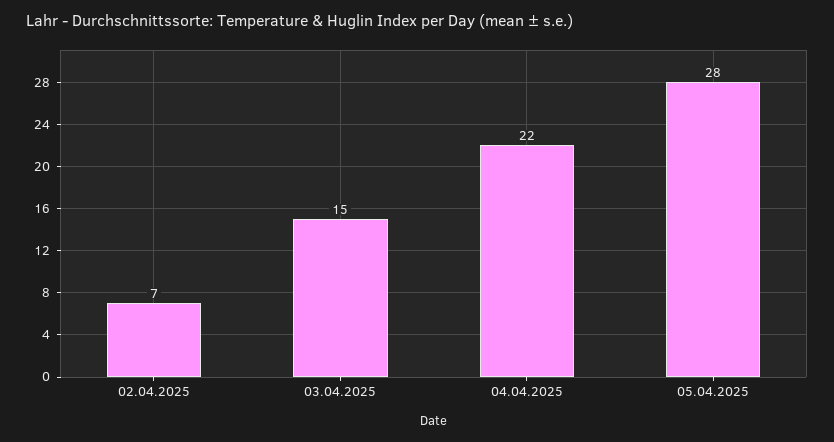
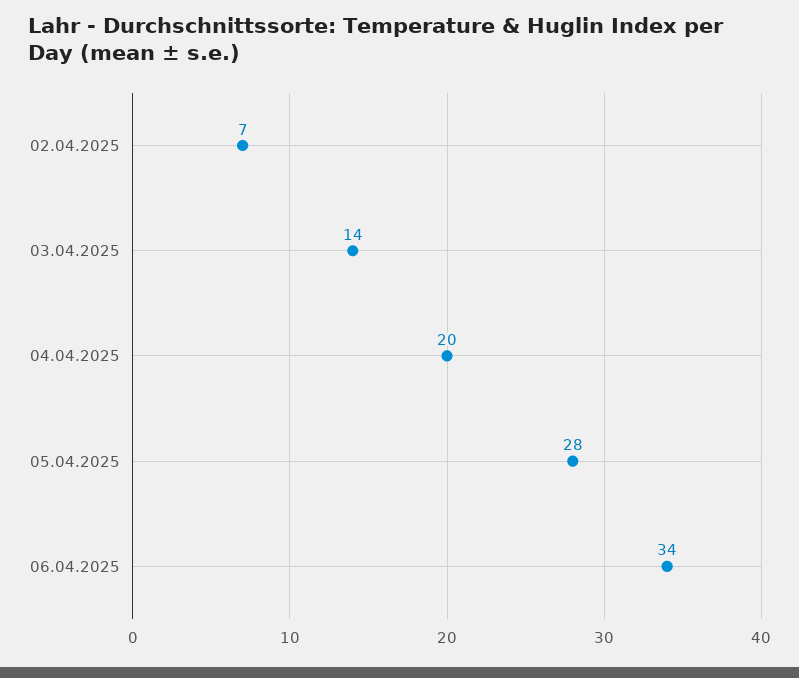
03.04.2025: 15 -> 14
04.04.2025: 22 -> 20
06.04.2025: none -> 34

